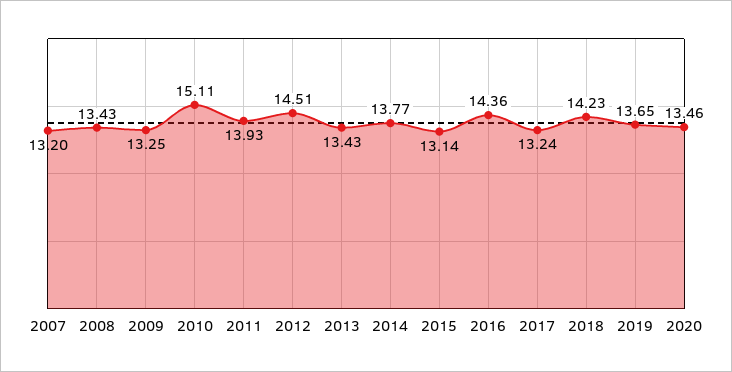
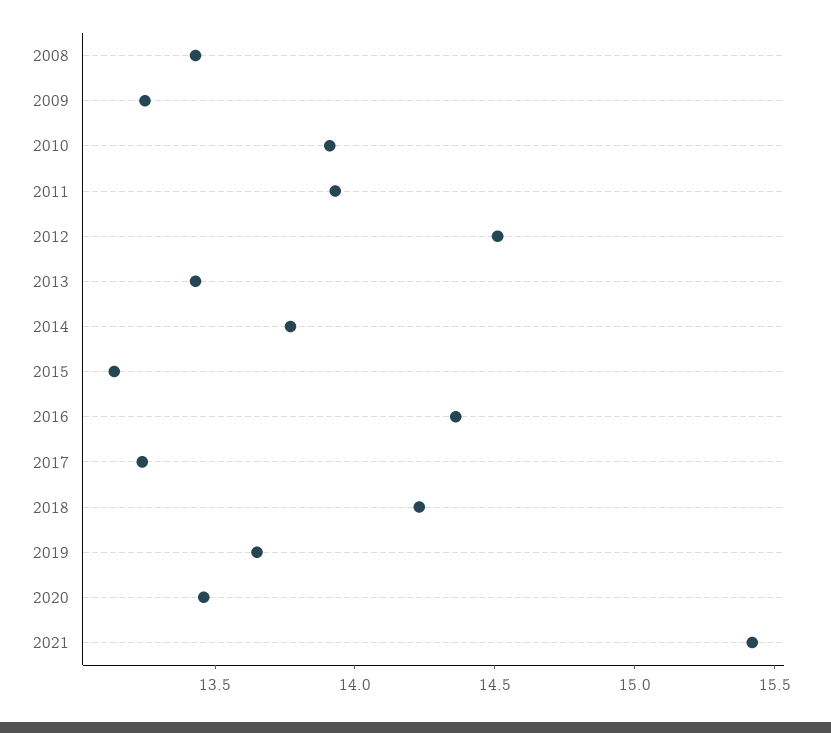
2007: 13.2 -> none
2010: 15.11 -> 13.9
2021: none -> 15.4

